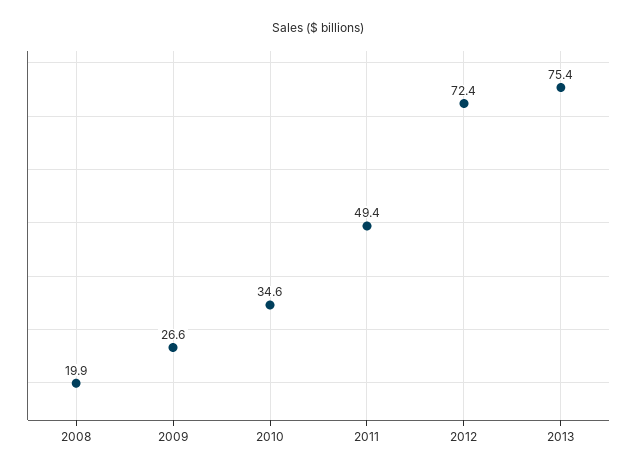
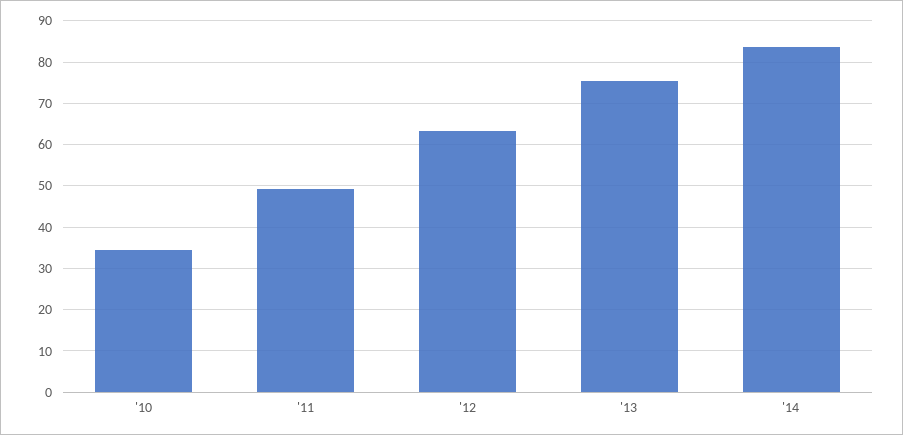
2008: 19.9 -> none
2009: 26.6 -> none
2012: 72.4 -> 64
'14: none -> 84

